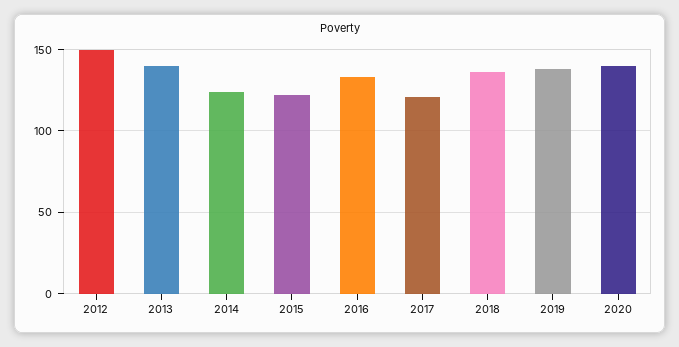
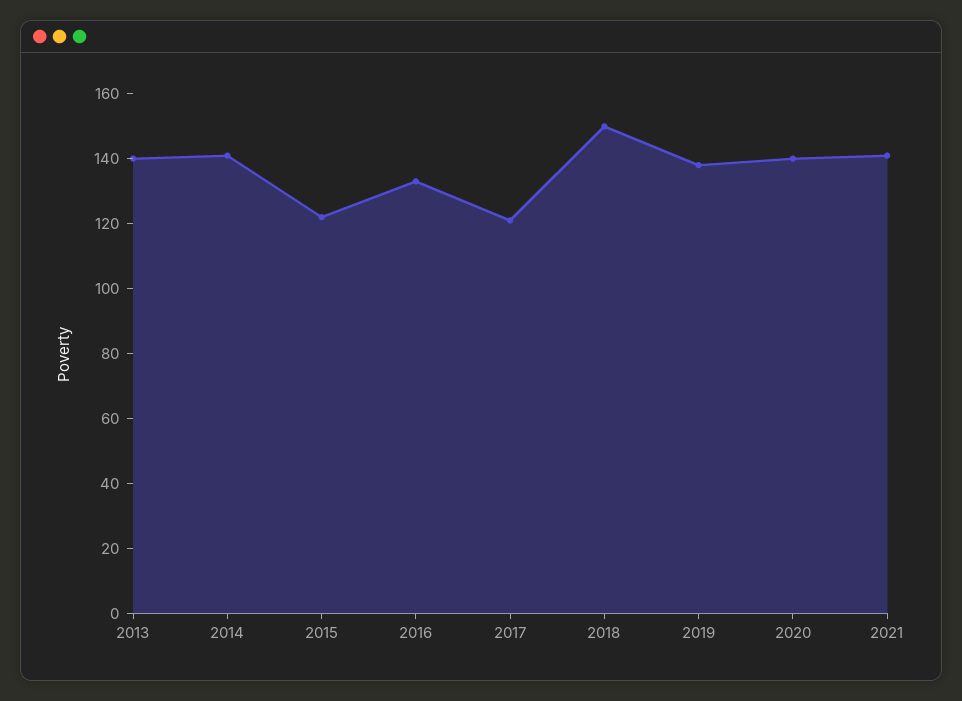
2012: 150 -> none
2014: 125 -> 140
2018: 135 -> 150
2021: none -> 140

